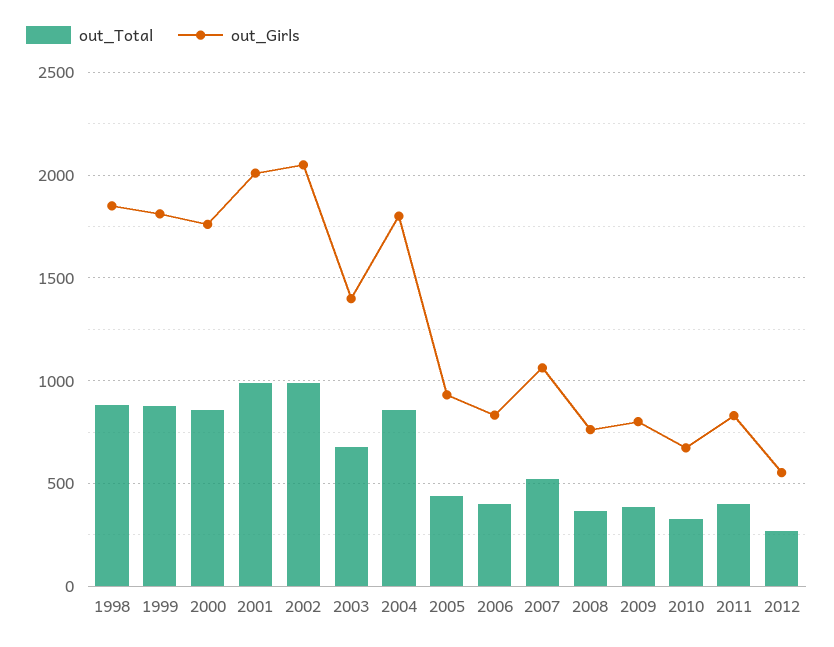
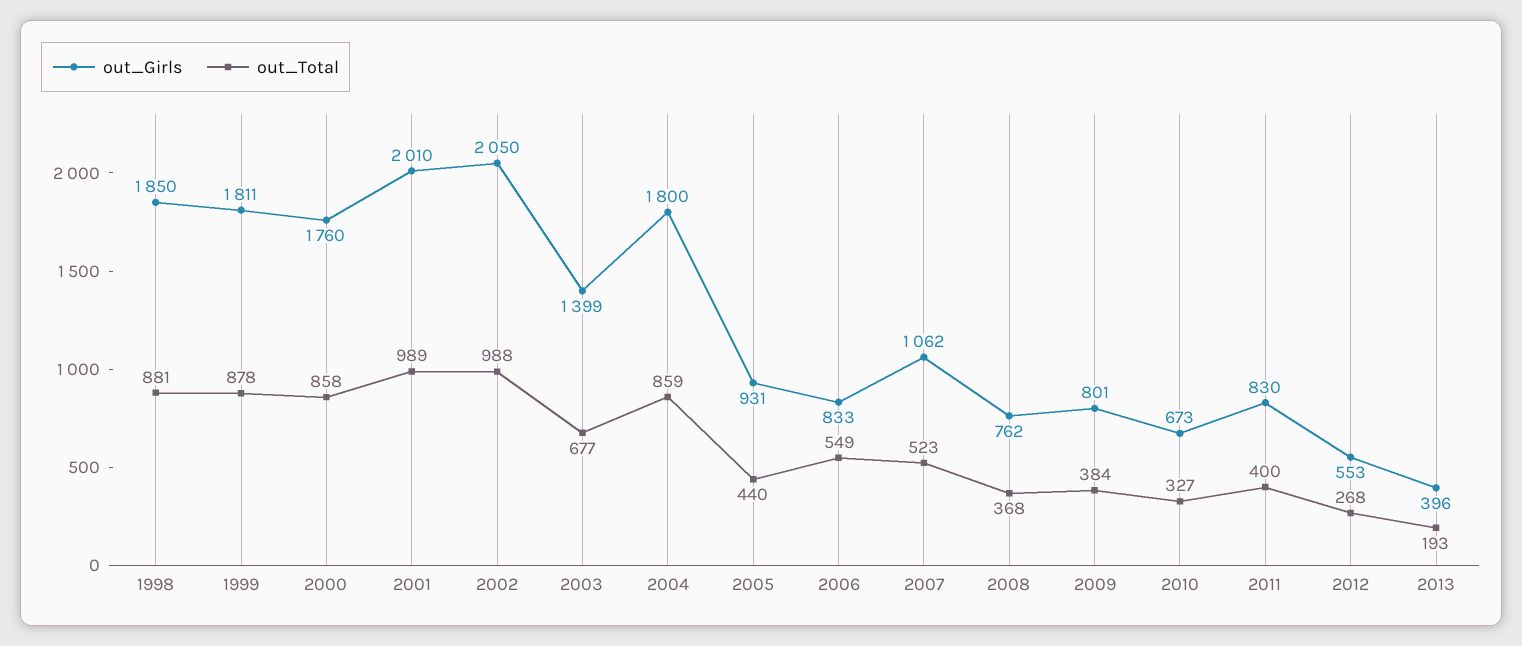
out_Total, 2006: 400 -> 549
out_Girls, 2013: none -> 396
out_Total, 2013: none -> 193

